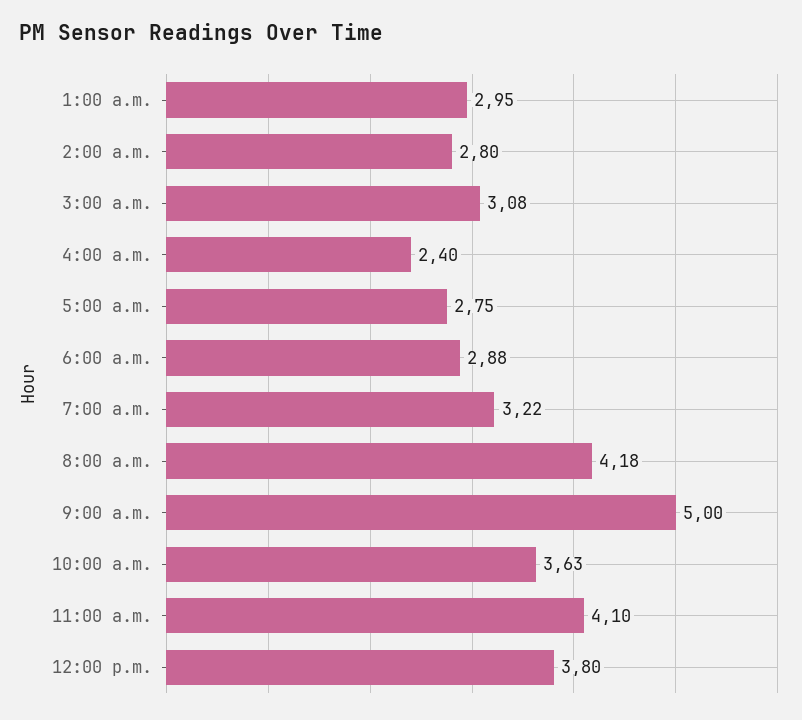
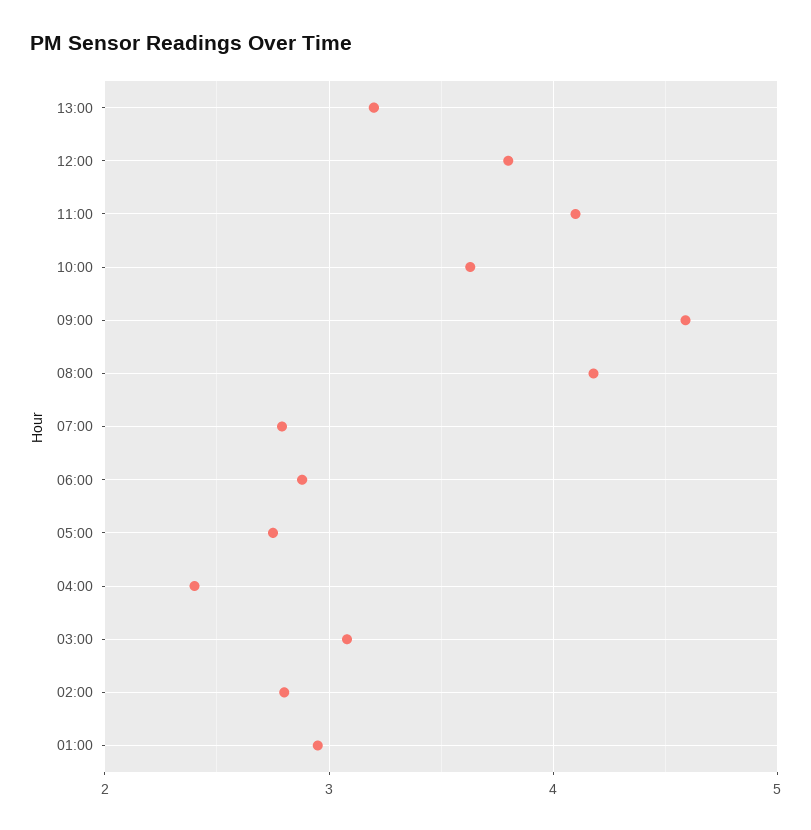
7:00 a.m.: 3.22 -> 2.8
9:00 a.m.: 5 -> 4.6
13:00: none -> 3.2

